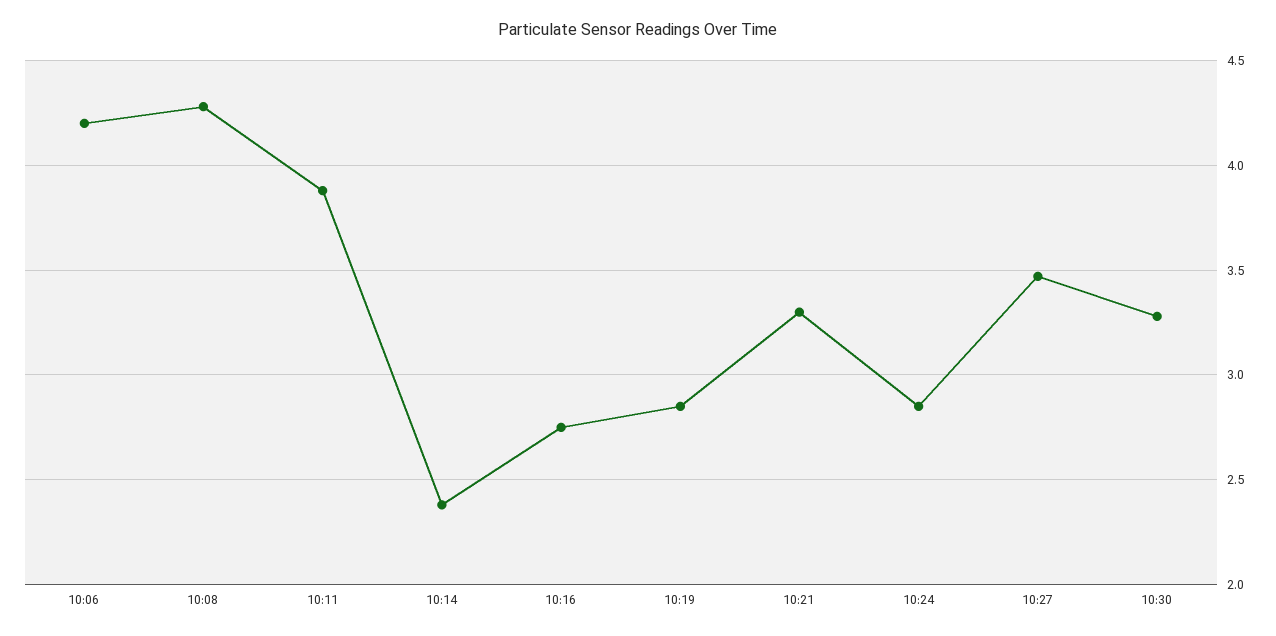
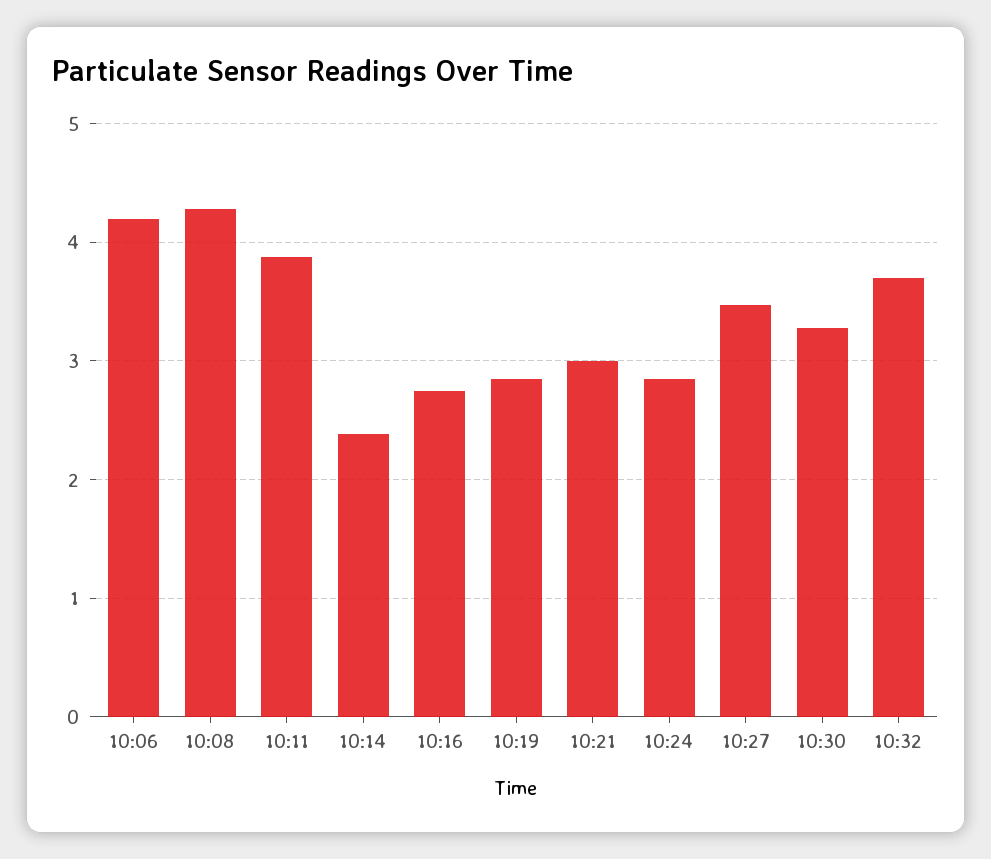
10:21: 3.3 -> 3
10:32: none -> 3.7

